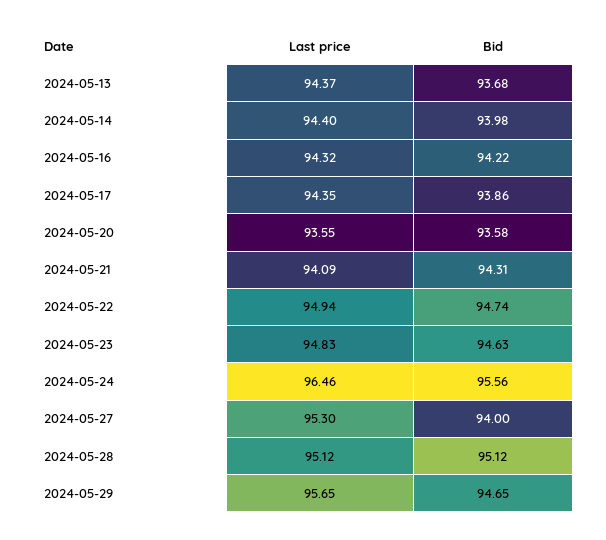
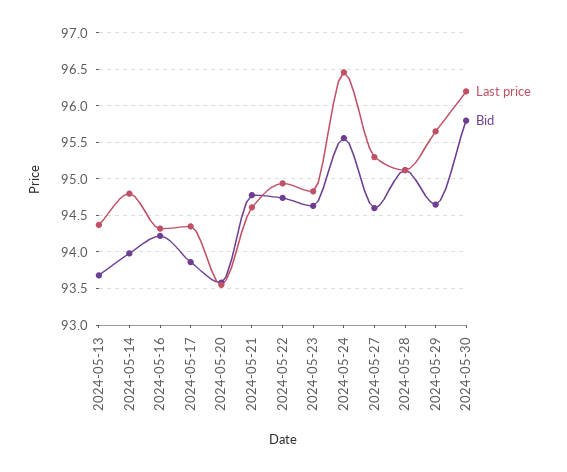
Last price, 2024-05-14: 94.4 -> 94.8
Last price, 2024-05-21: 94.09 -> 94.6
Bid, 2024-05-21: 94.31 -> 94.8
Bid, 2024-05-27: 94 -> 94.6
Last price, 2024-05-30: none -> 96.2
Bid, 2024-05-30: none -> 95.8

